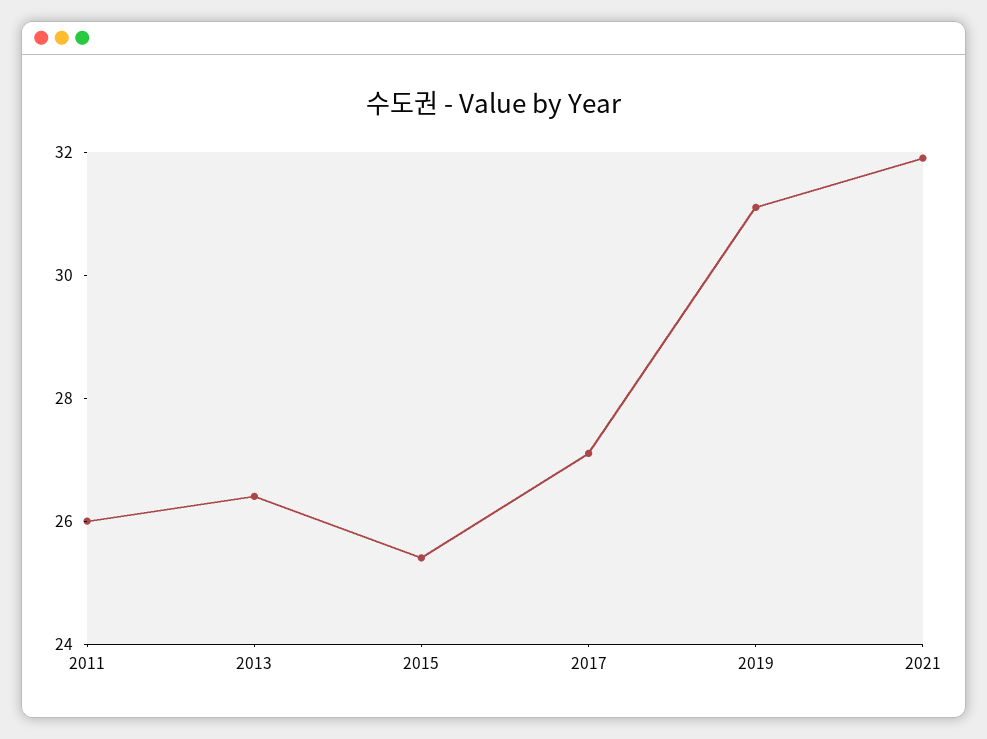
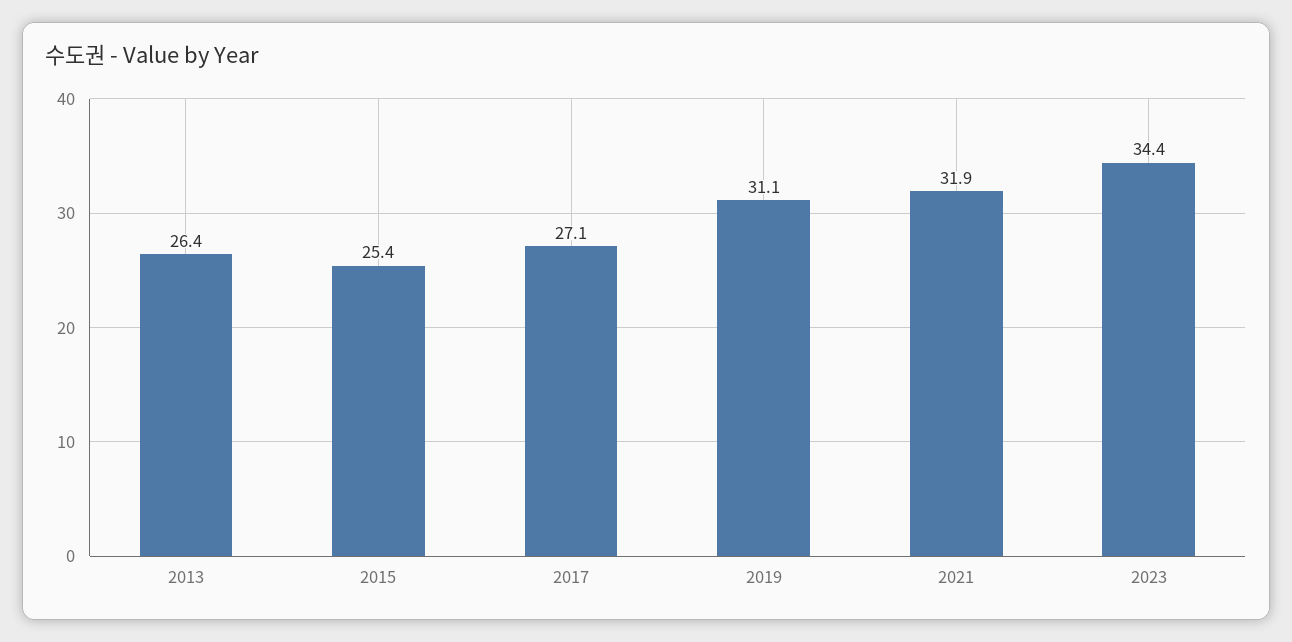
2011: 26 -> none
2023: none -> 34.4

